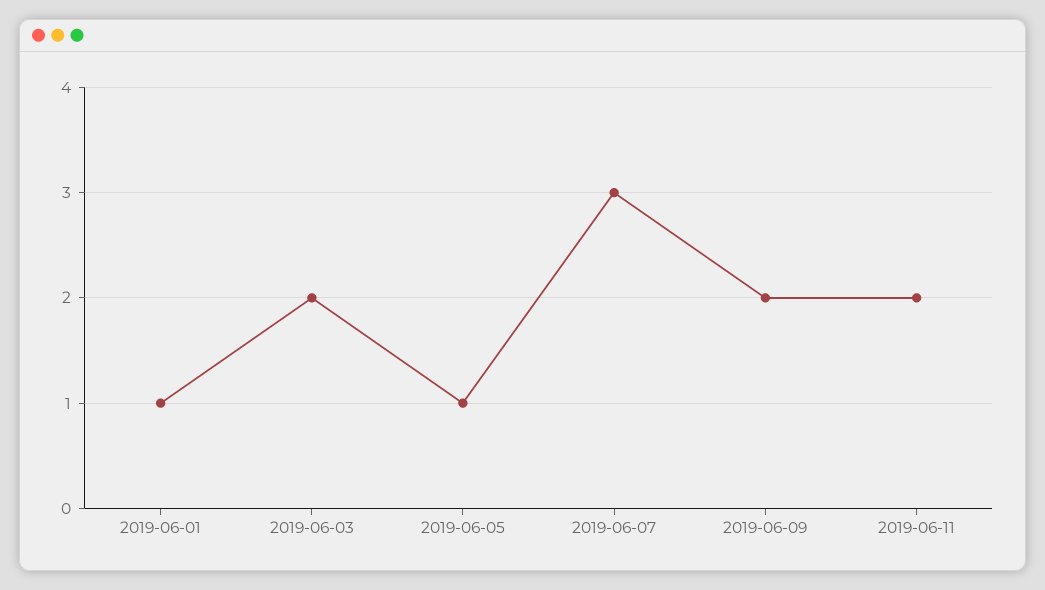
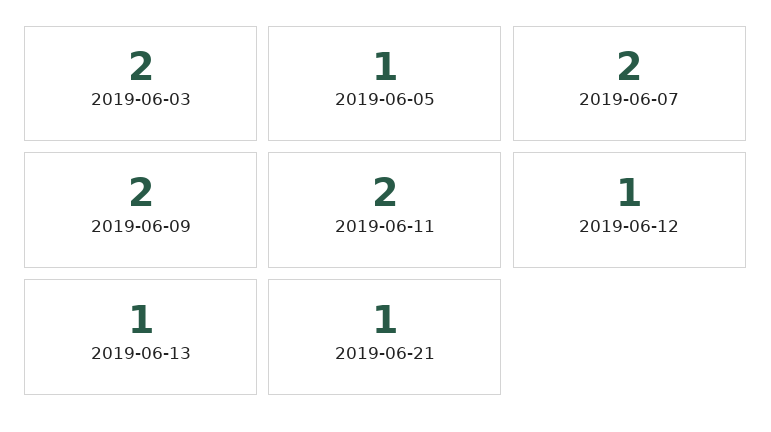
2019-06-01: 1 -> none
2019-06-07: 3 -> 2
2019-06-12: none -> 1
2019-06-13: none -> 1
2019-06-21: none -> 1

